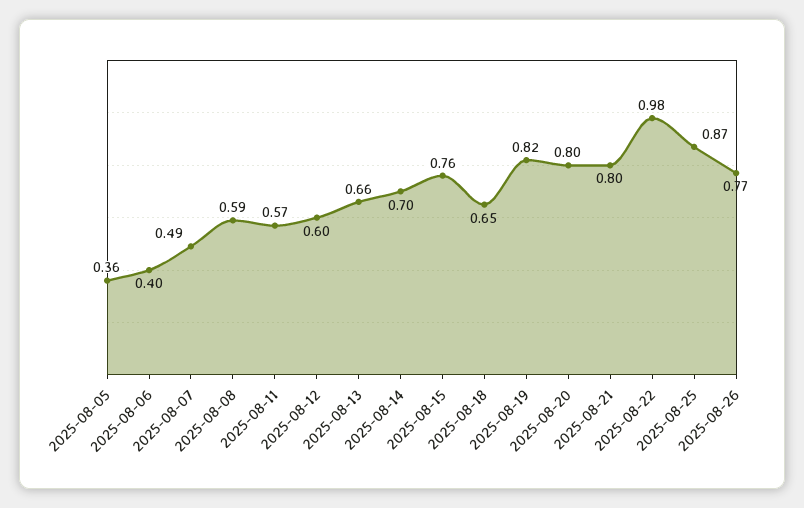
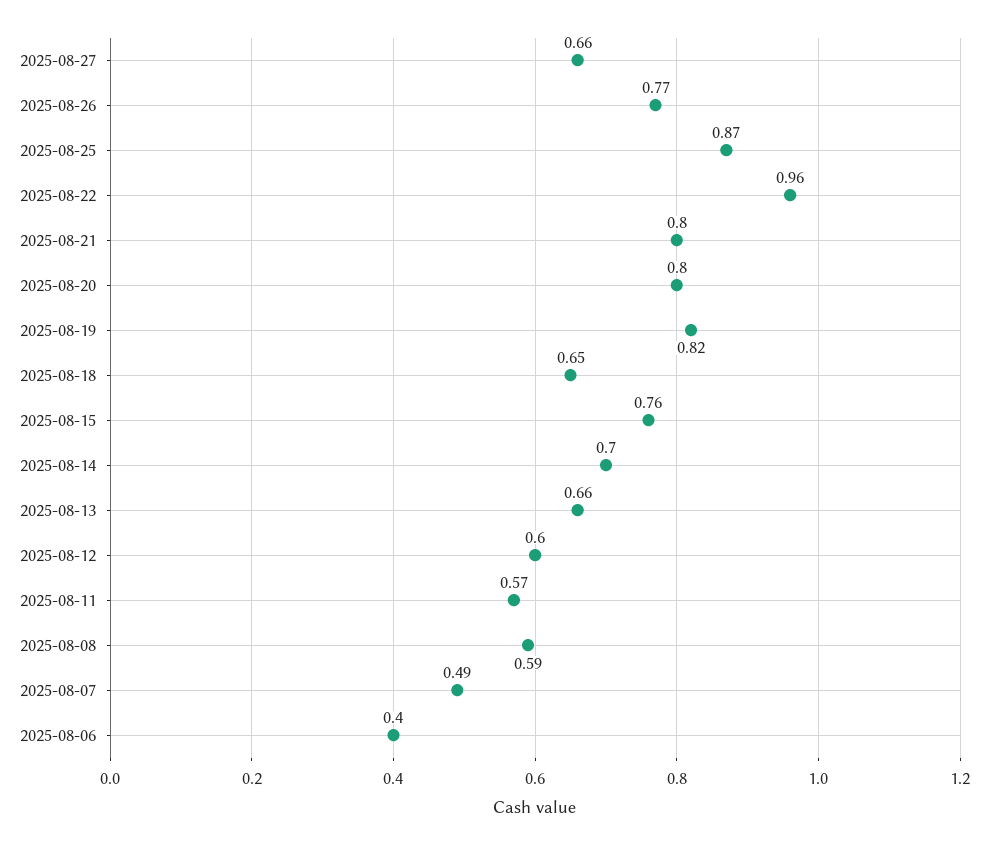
2025-08-05: 0.36 -> none
2025-08-22: 0.98 -> 0.96
2025-08-27: none -> 0.66

